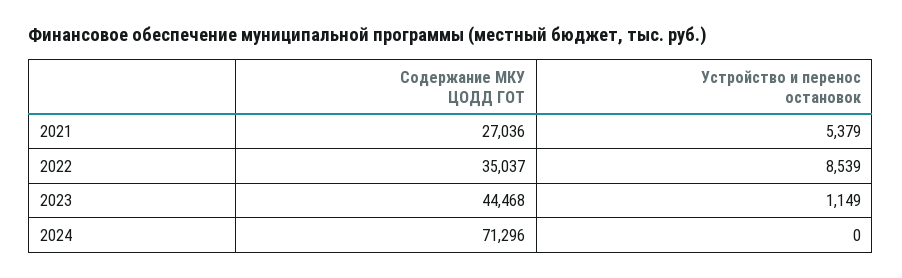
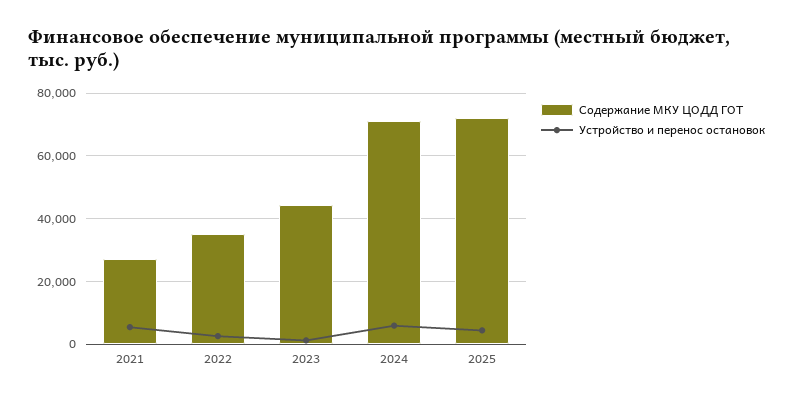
Устройство и перенос остановок, 2022: 8539 -> 2000
Устройство и перенос остановок, 2024: 0 -> 6000
Содержание МКУ ЦОДД ГОТ, 2025: none -> 72000
Устройство и перенос остановок, 2025: none -> 4000

